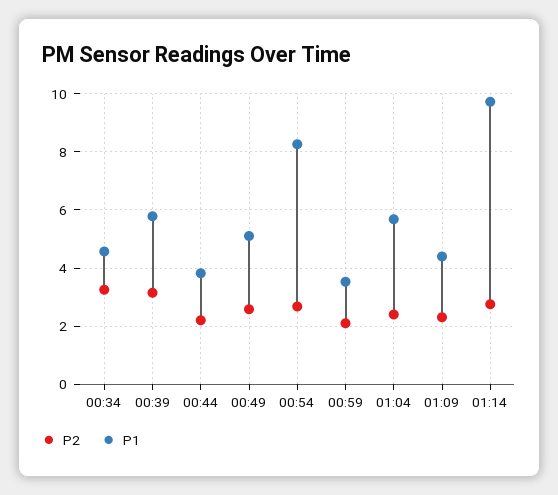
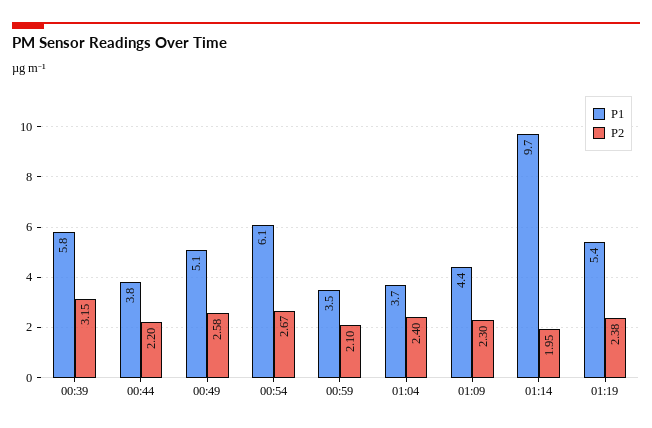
P2, 00:34: 3.25 -> none
P1, 00:34: 4.5 -> none
P1, 00:54: 8.25 -> 6.1
P1, 01:04: 5.75 -> 3.7
P2, 01:14: 2.75 -> 1.95
P1, 01:19: none -> 5.4
P2, 01:19: none -> 2.38

